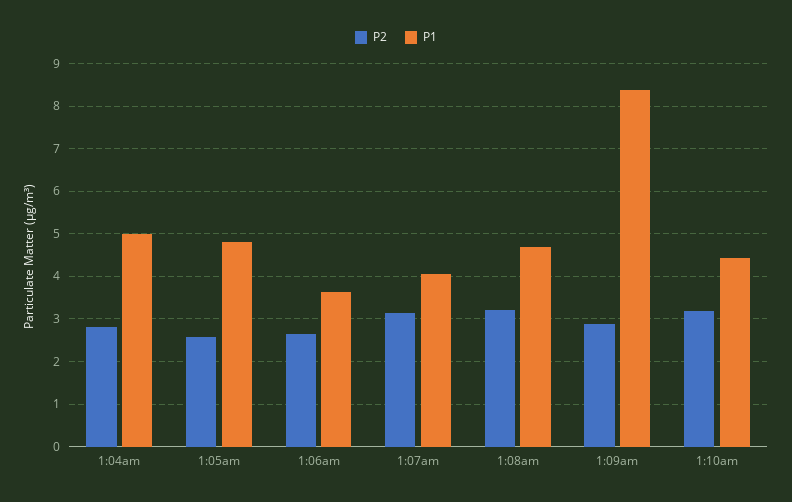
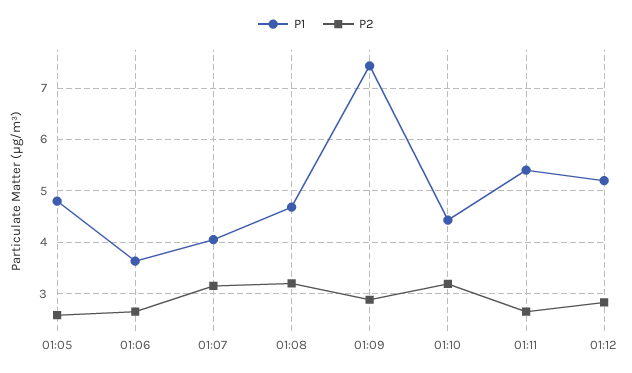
P2, 1:04am: 2.8 -> none
P1, 1:04am: 5 -> none
P1, 1:09am: 8.4 -> 7.4
P1, 01:11: none -> 5.4
P2, 01:11: none -> 2.6
P1, 01:12: none -> 5.2
P2, 01:12: none -> 2.8

